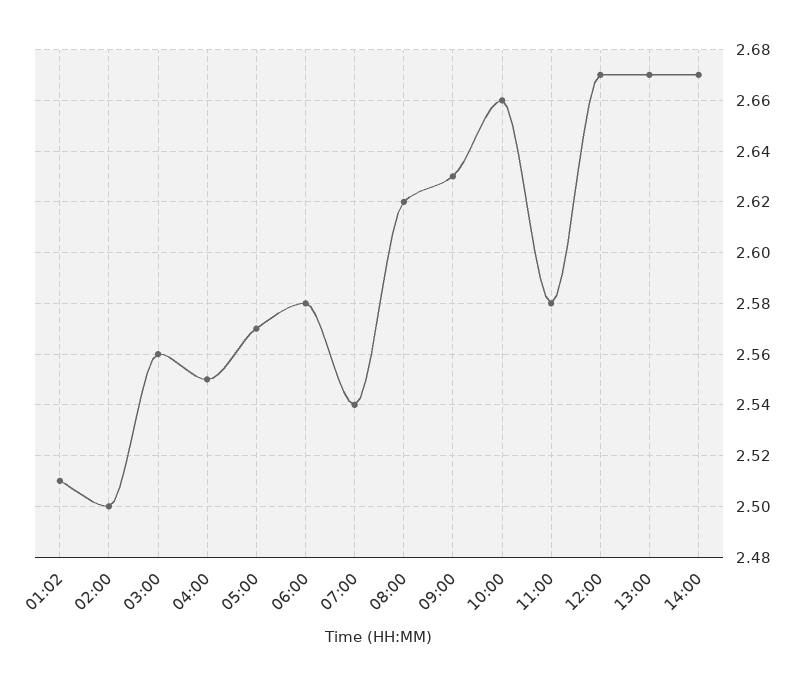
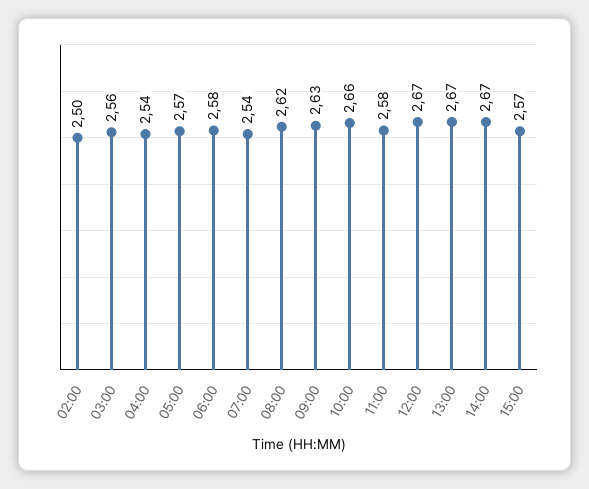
01:02: 2.51 -> none
04:00: 2.55 -> 2.54
15:00: none -> 2.57

